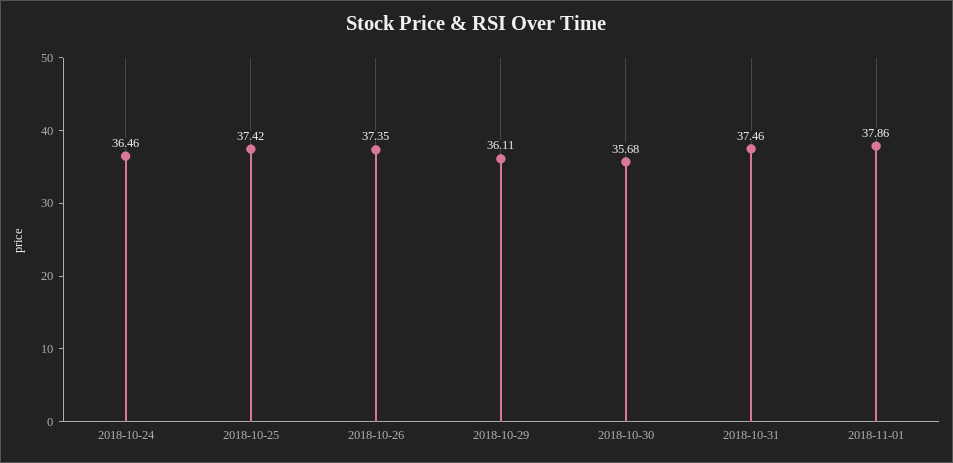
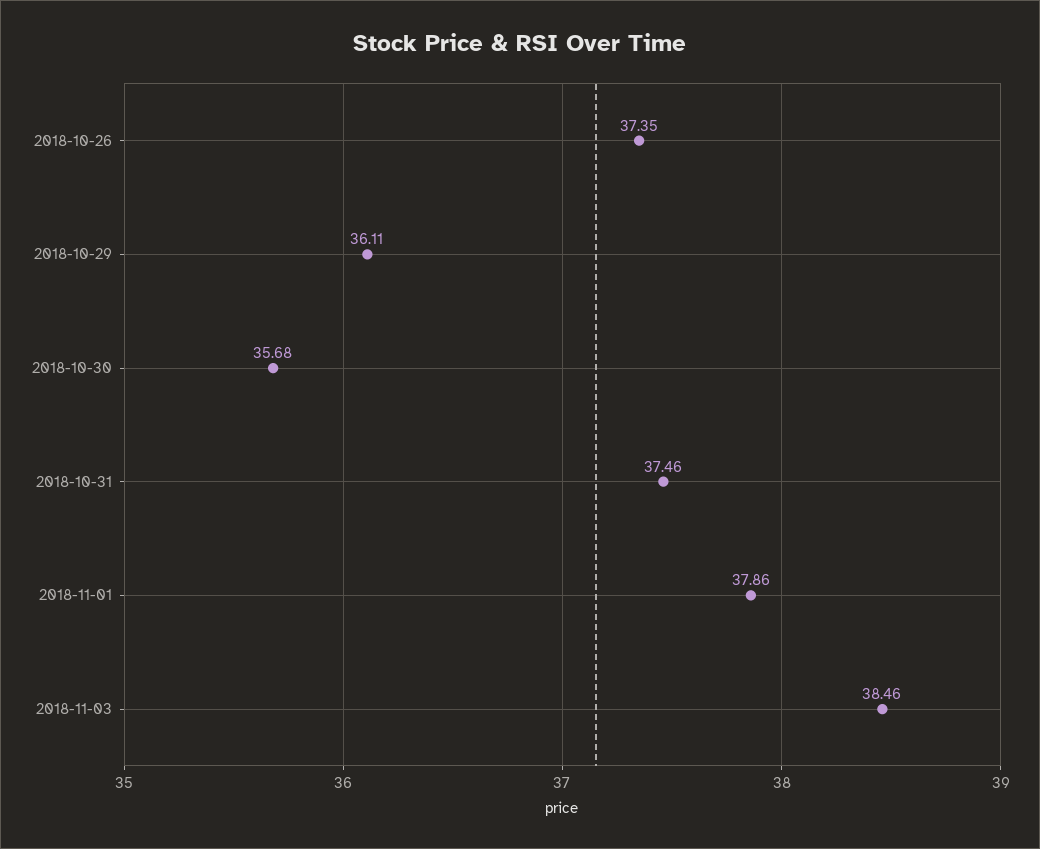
2018-10-24: 36.46 -> none
2018-10-25: 37.42 -> none
2018-11-03: none -> 38.46

